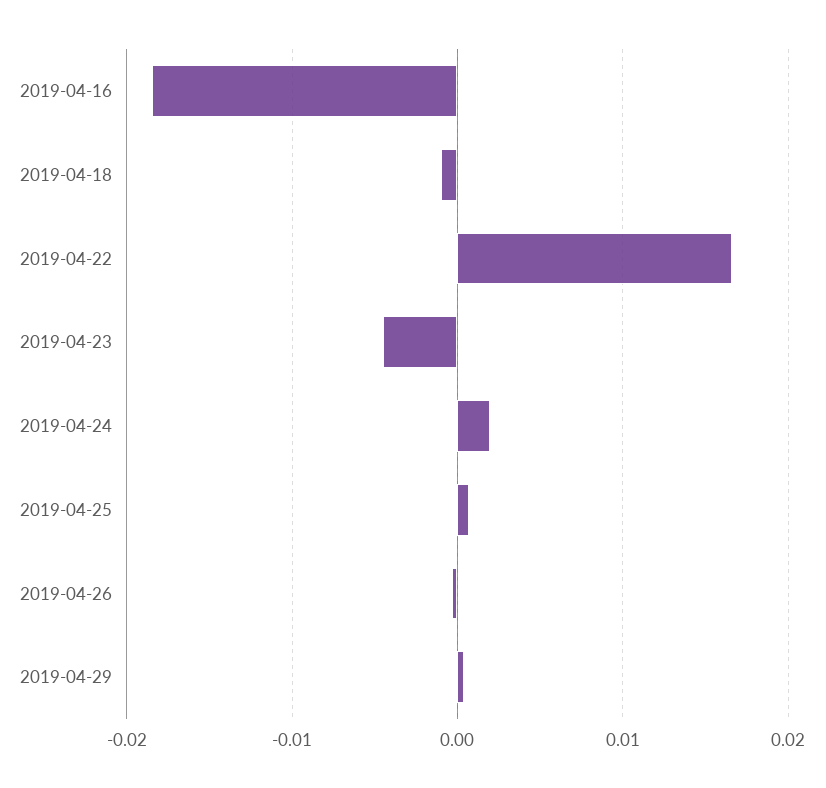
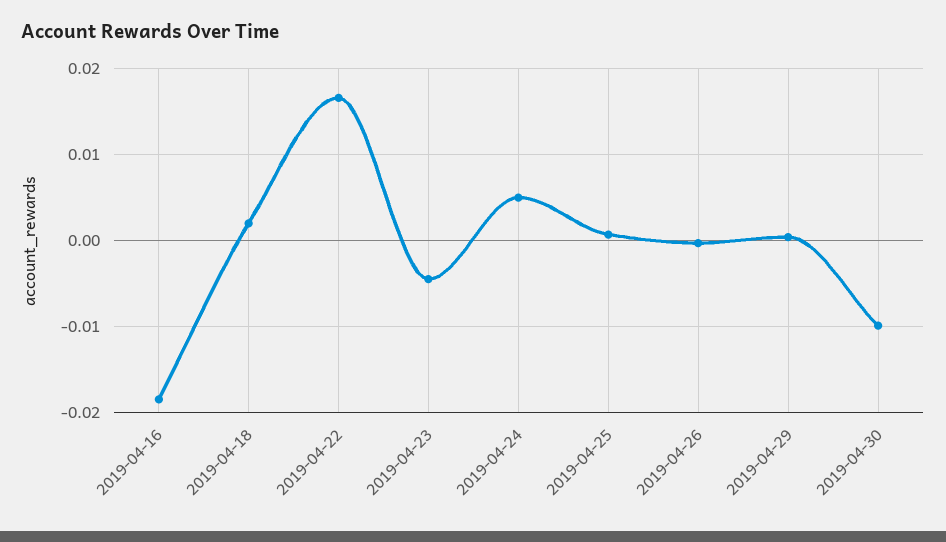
2019-04-18: -0.001 -> 0.002
2019-04-24: 0.002 -> 0.005
2019-04-30: none -> -0.01

